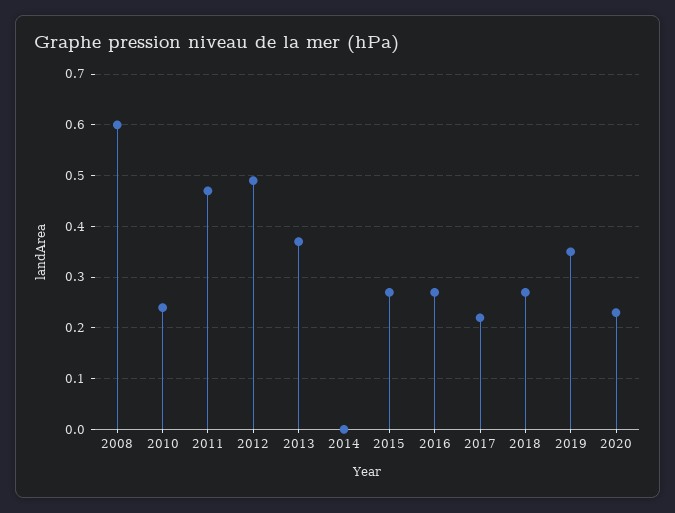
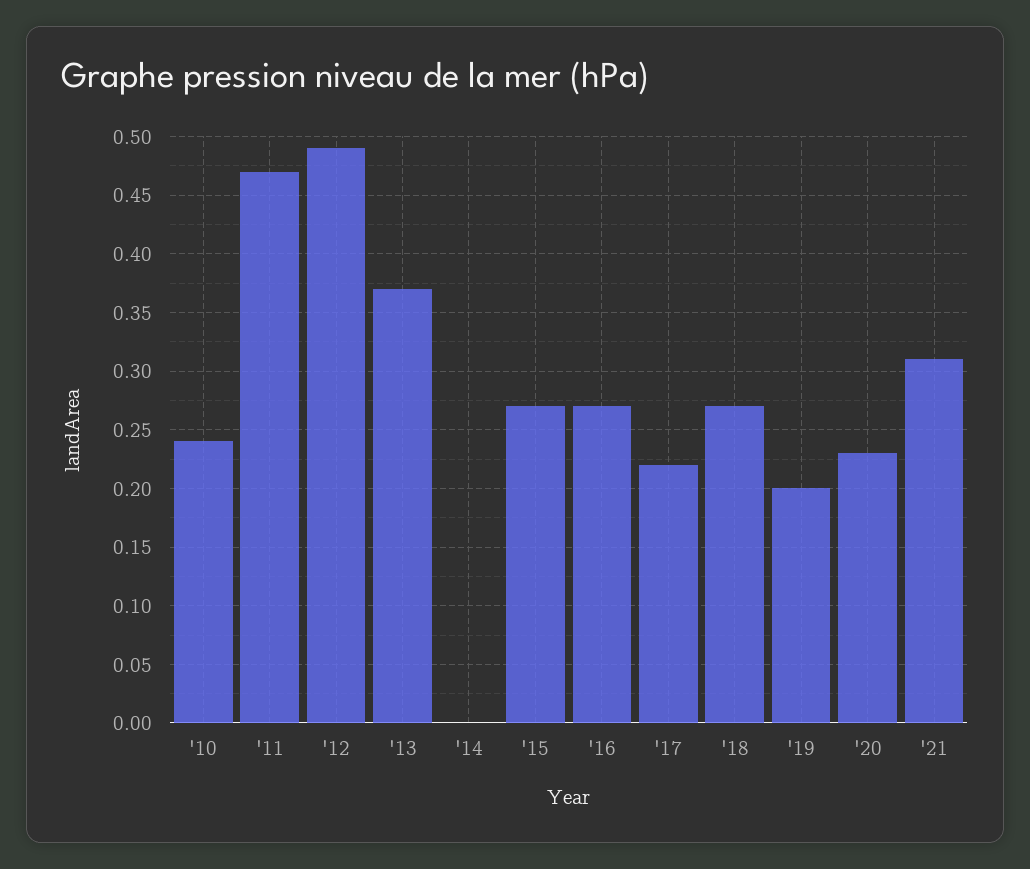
2008: 0.6 -> none
2019: 0.35 -> 0.2
'21: none -> 0.31

